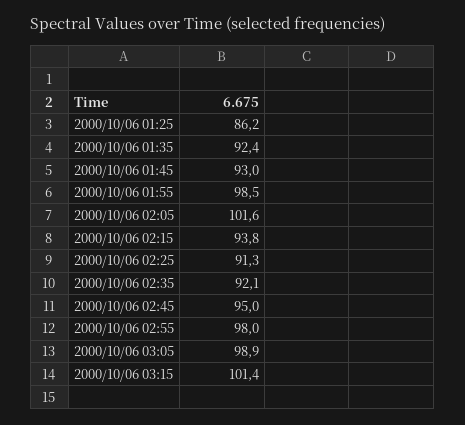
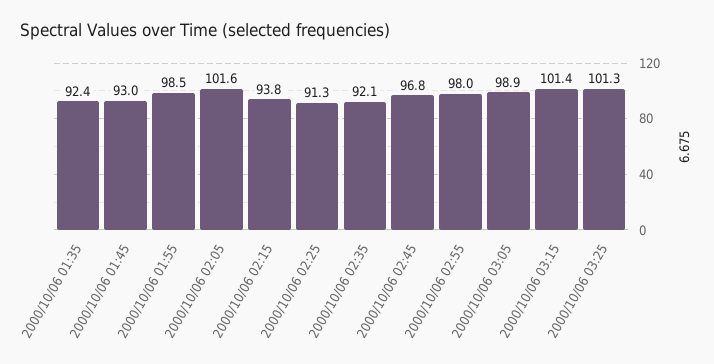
2000/10/06 01:25: 86.2 -> none
2000/10/06 02:45: 95 -> 96.8
2000/10/06 03:25: none -> 101.3

